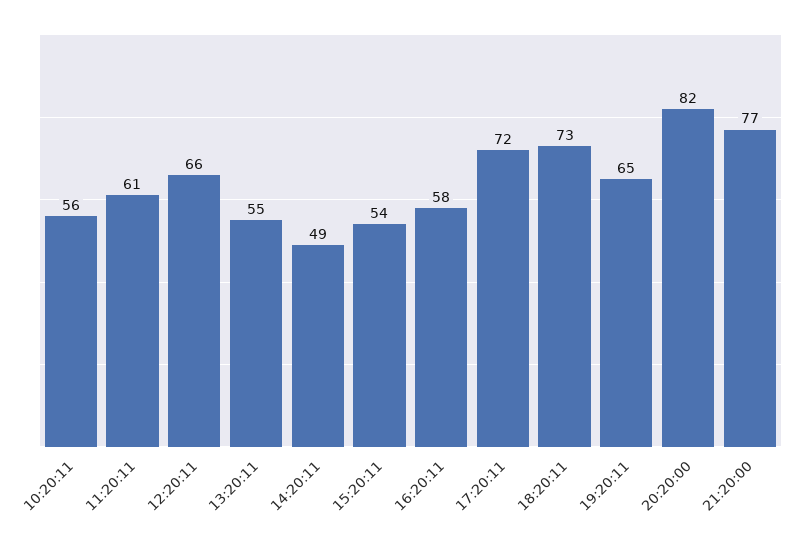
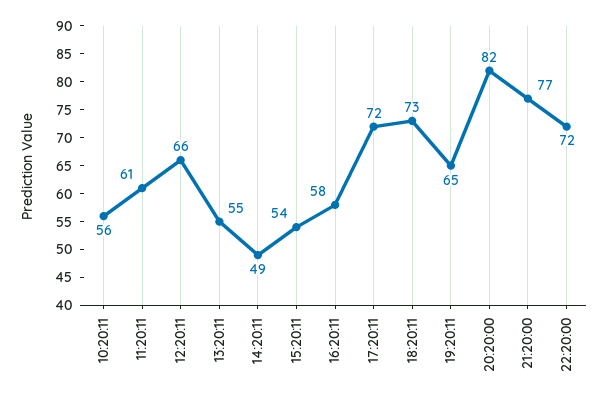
22:20:00: none -> 72

